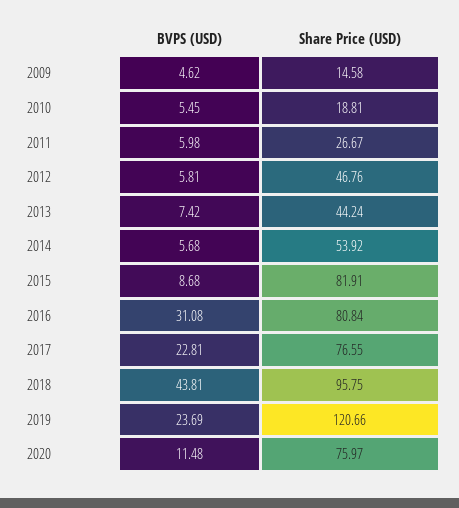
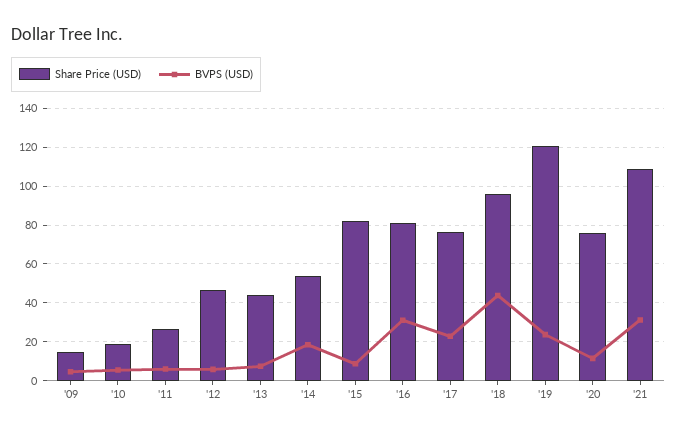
BVPS (USD), 2014: 5.68 -> 20
Share Price (USD), '21: none -> 110
BVPS (USD), '21: none -> 30

